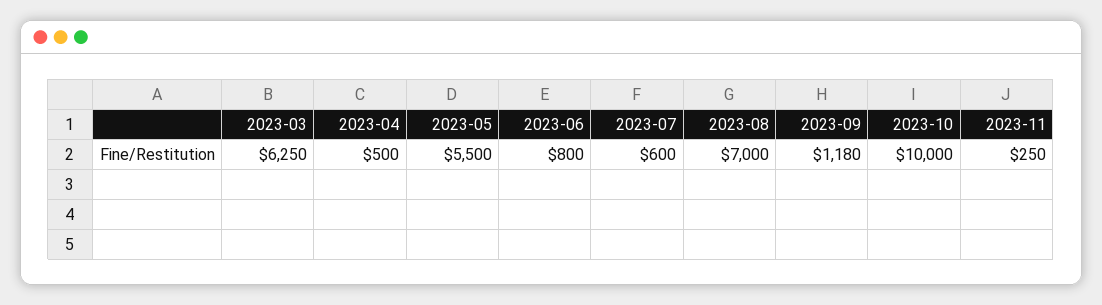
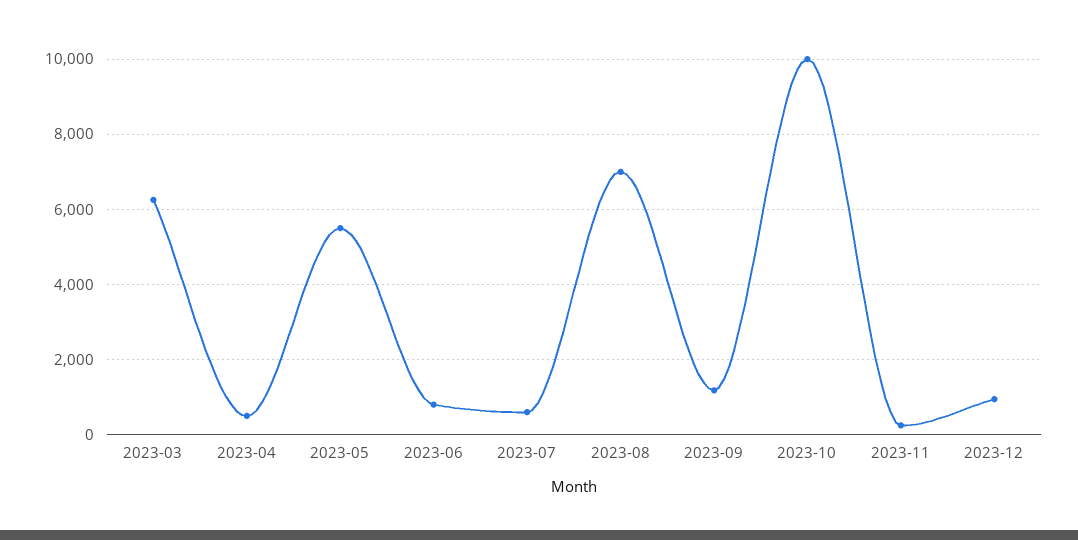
2023-12: none -> 1000

